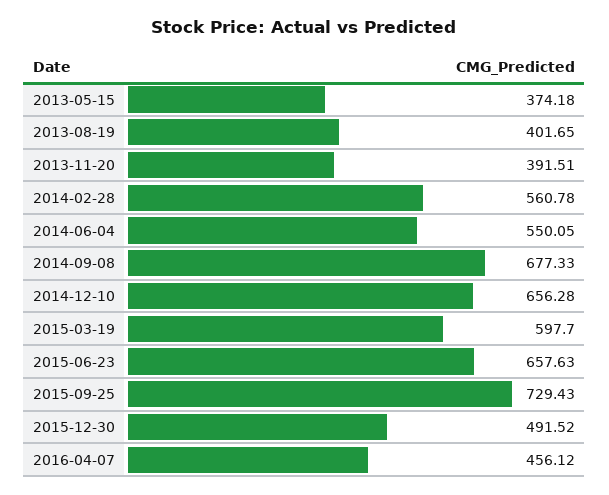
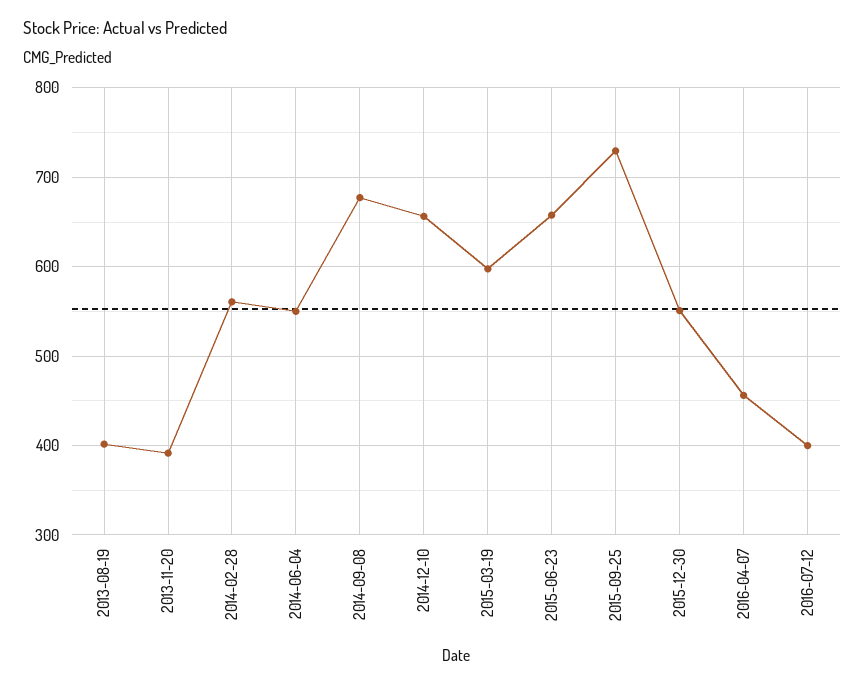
2013-05-15: 374.18 -> none
2015-12-30: 491.52 -> 550
2016-07-12: none -> 400

